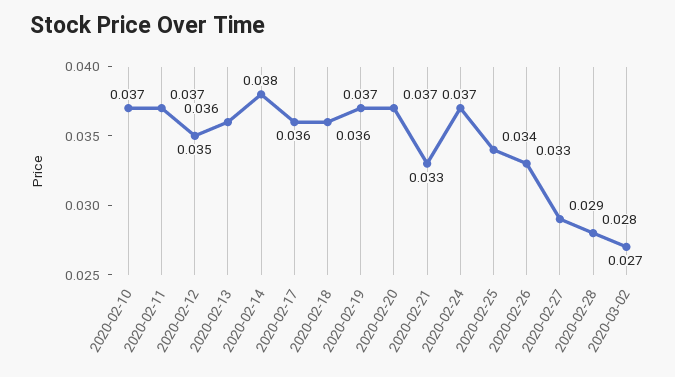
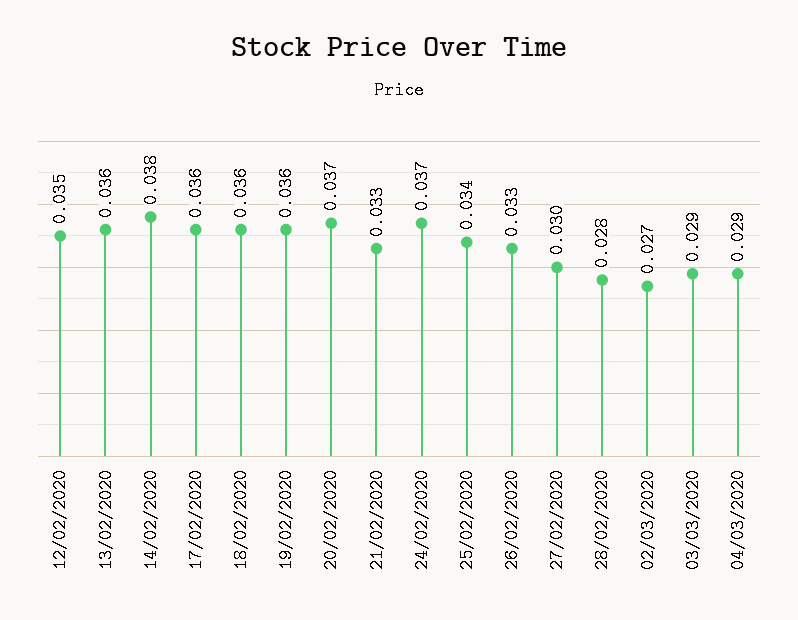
2020-02-10: 0.037 -> none
2020-02-11: 0.037 -> none
2020-02-19: 0.037 -> 0.036
2020-02-27: 0.029 -> 0.03
03/03/2020: none -> 0.029
04/03/2020: none -> 0.029

